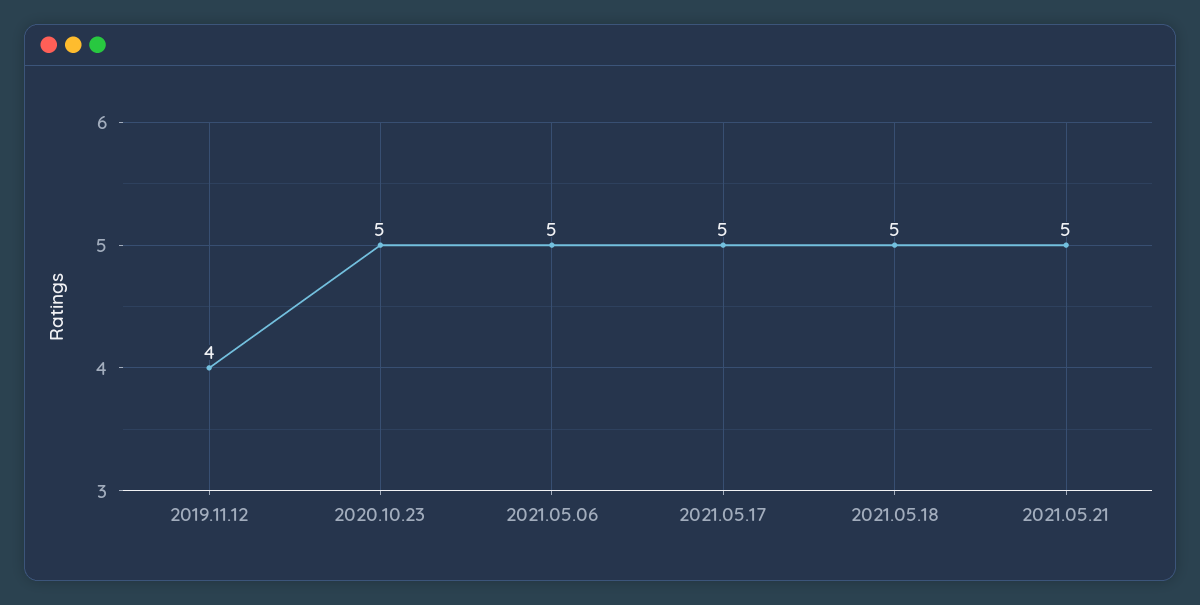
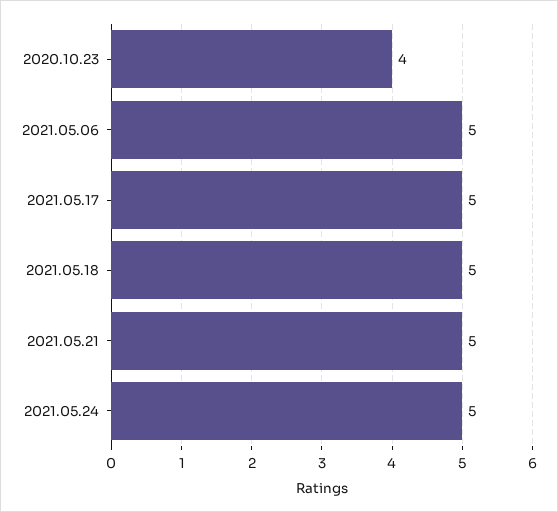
2019.11.12: 4 -> none
2020.10.23: 5 -> 4
2021.05.24: none -> 5

